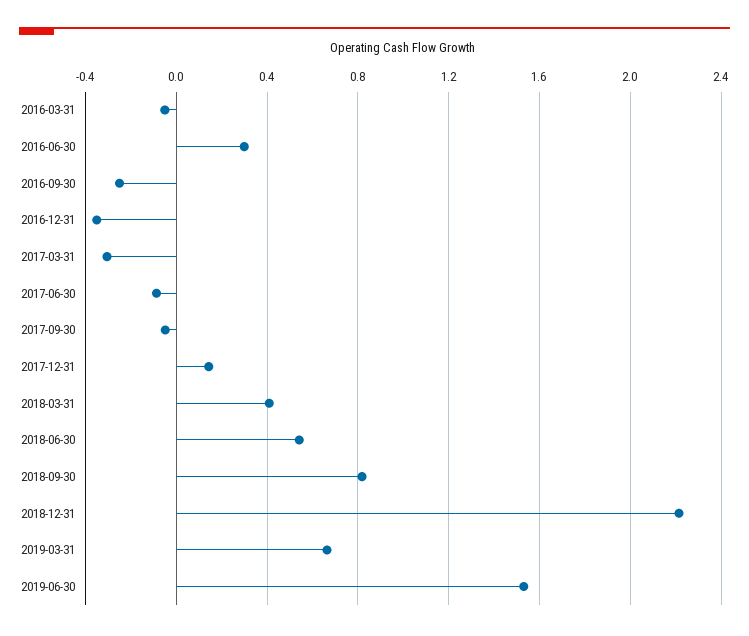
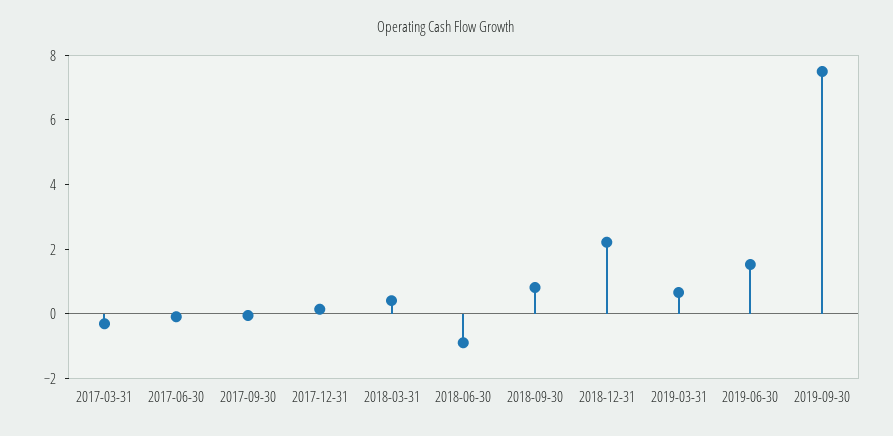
2016-03-31: -0.05 -> none
2016-06-30: 0.3 -> none
2016-09-30: -0.25 -> none
2016-12-31: -0.35 -> none
2018-06-30: 0.55 -> -1
2019-09-30: none -> 7.5

